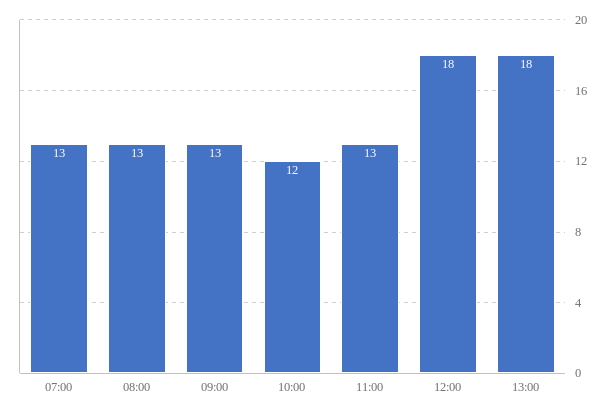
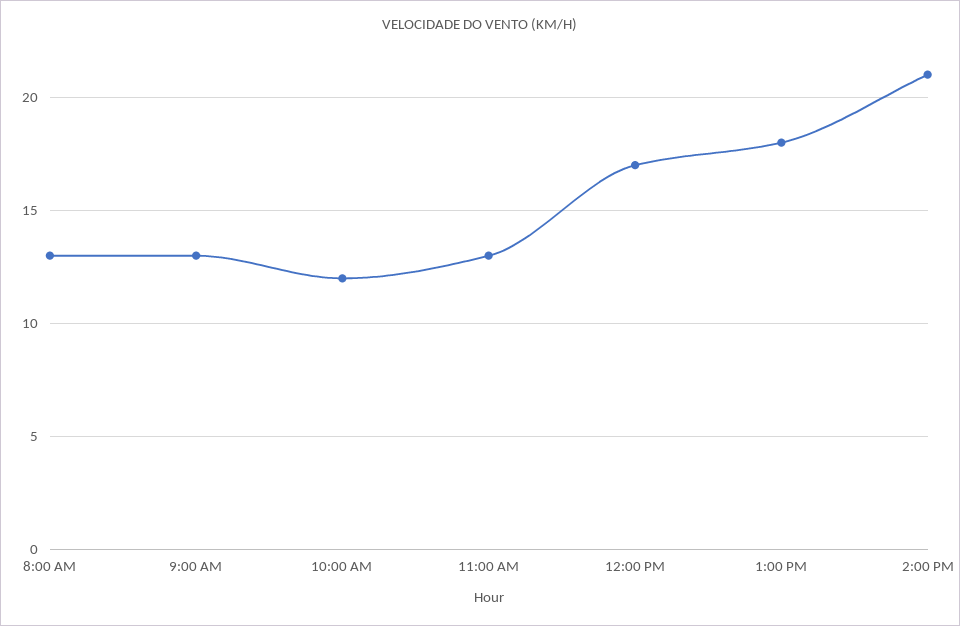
07:00: 13 -> none
12:00: 18 -> 17
2:00 PM: none -> 21

